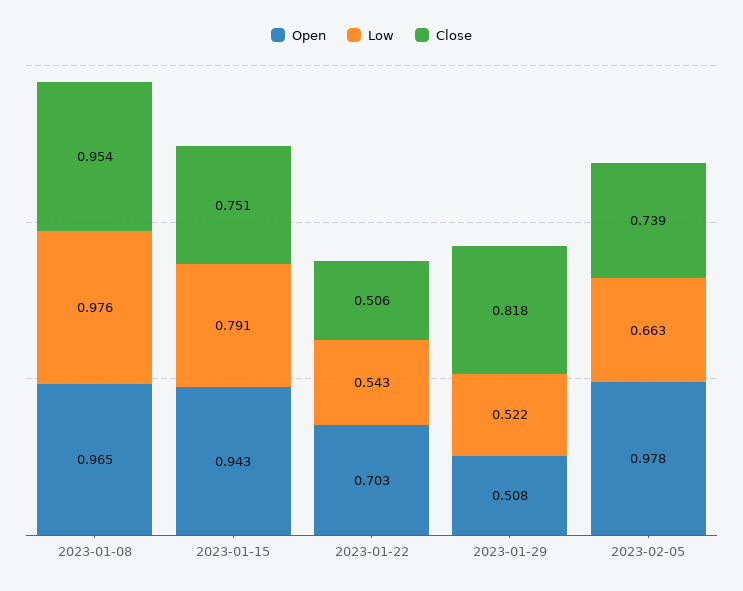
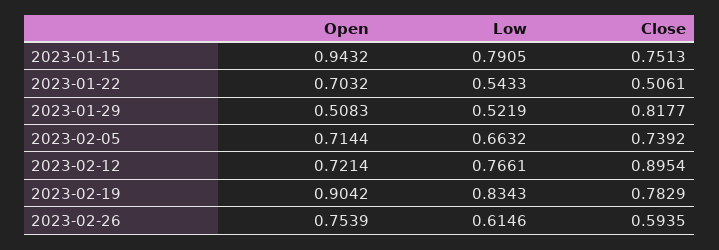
Open, 2023-01-08: 0.965 -> none
Low, 2023-01-08: 0.976 -> none
Close, 2023-01-08: 0.954 -> none
Open, 2023-02-05: 0.978 -> 0.7144
Open, 2023-02-12: none -> 0.7214
Low, 2023-02-12: none -> 0.7661
Close, 2023-02-12: none -> 0.8954
Open, 2023-02-19: none -> 0.9042
Low, 2023-02-19: none -> 0.8343
Close, 2023-02-19: none -> 0.7829
Open, 2023-02-26: none -> 0.7539
Low, 2023-02-26: none -> 0.6146
Close, 2023-02-26: none -> 0.5935

